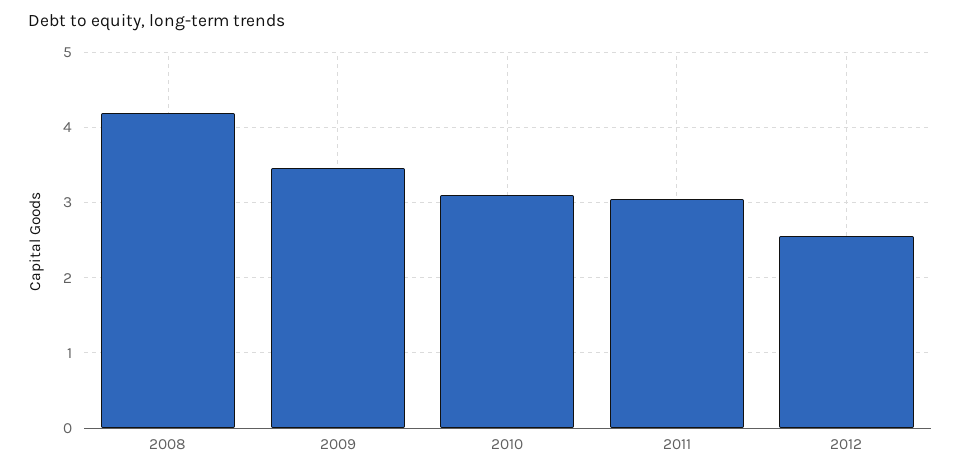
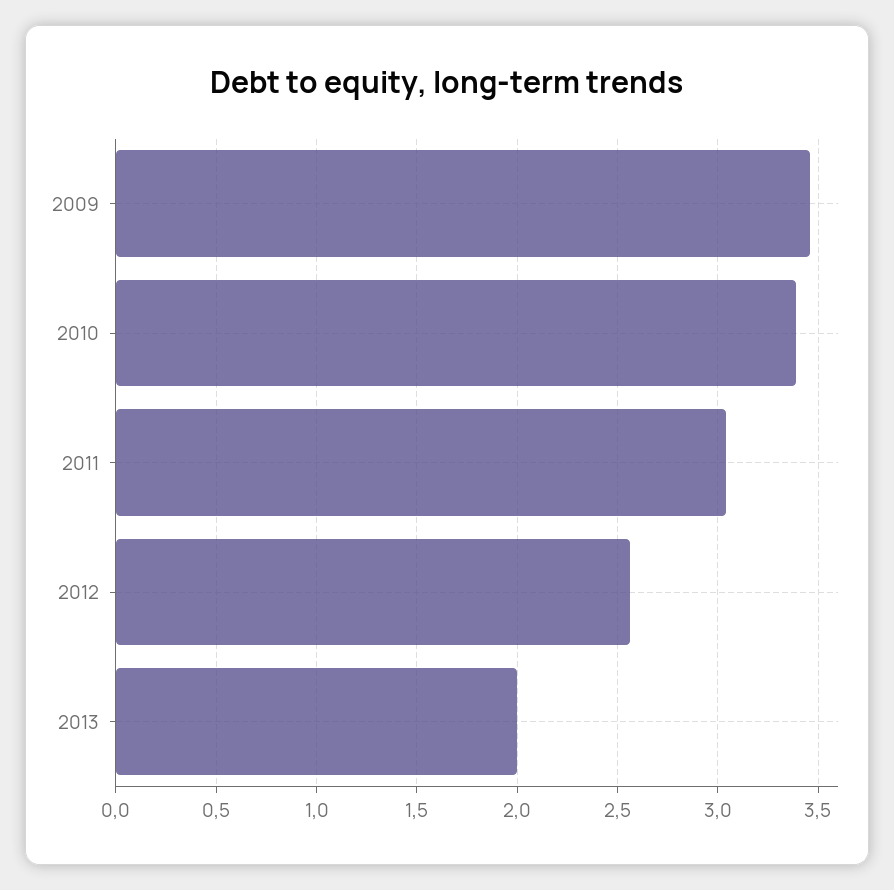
2008: 4.2 -> none
2010: 3.1 -> 3.4
2013: none -> 2

